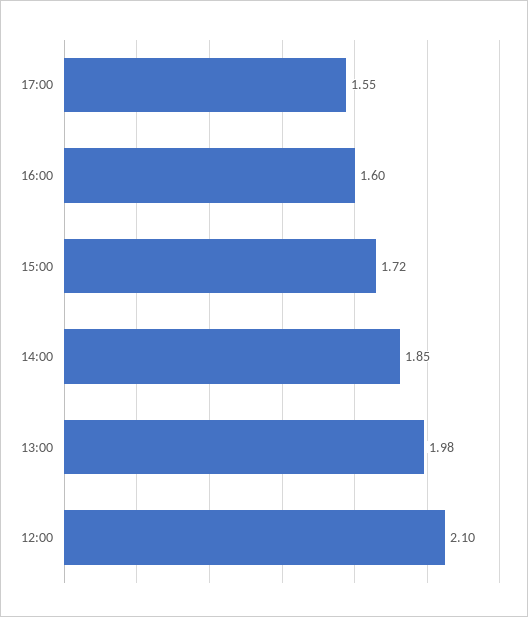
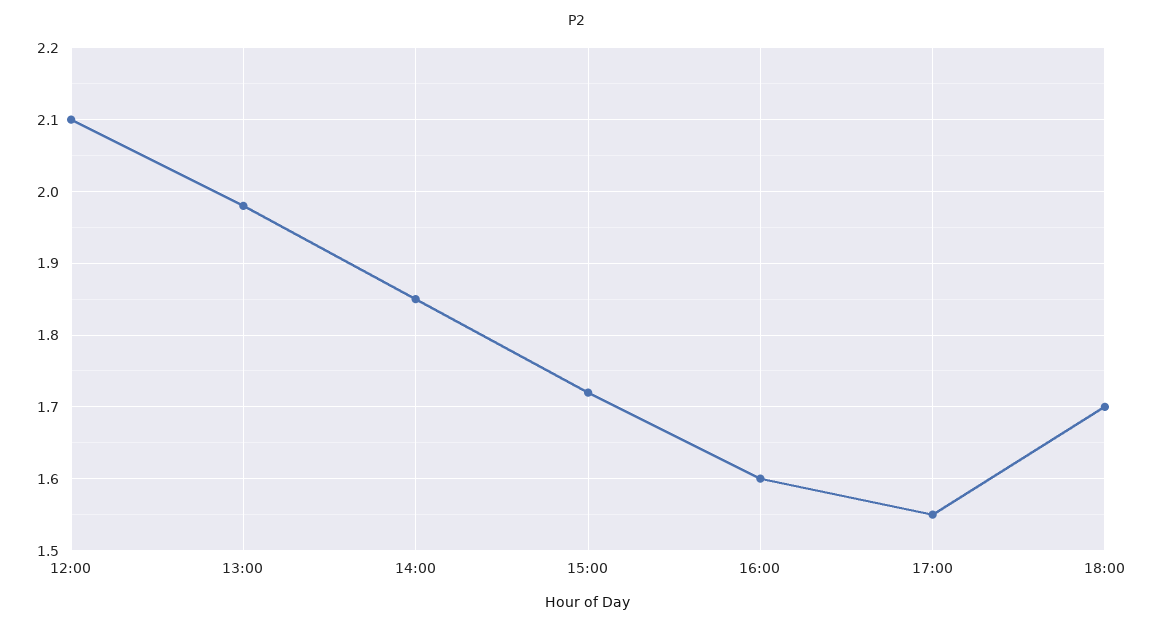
18:00: none -> 1.7

